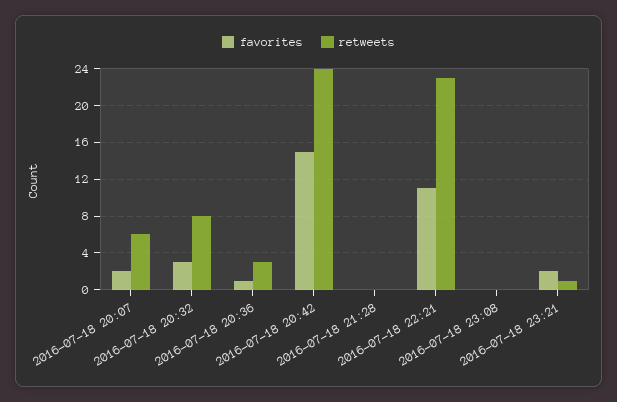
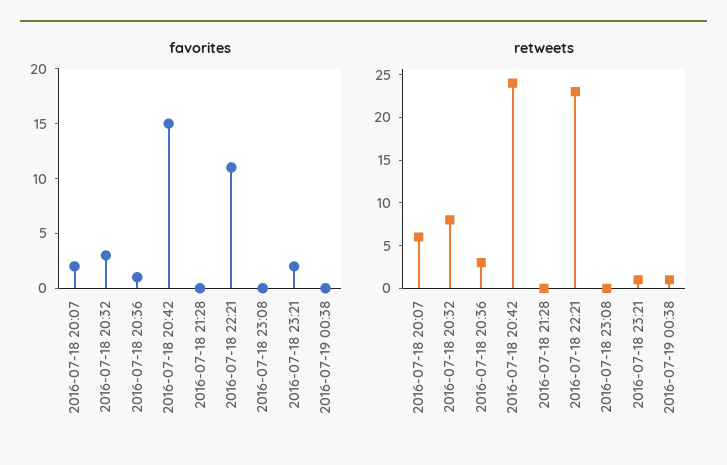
favorites, 2016-07-19 00:38: none -> 0
retweets, 2016-07-19 00:38: none -> 1

